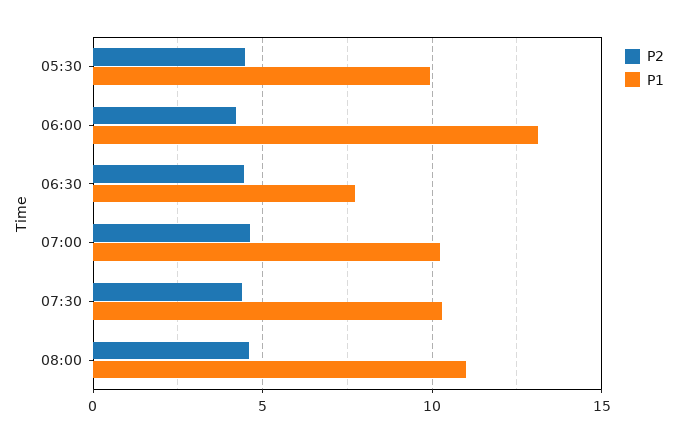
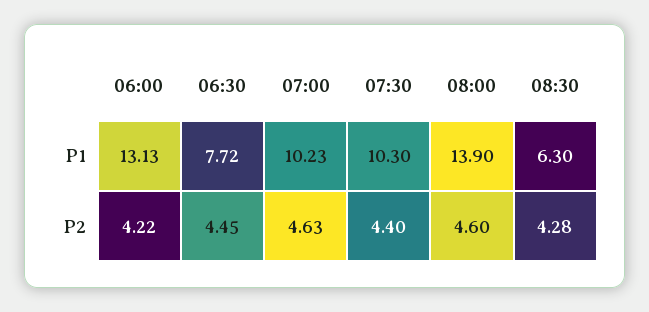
P2, 05:30: 4.5 -> none
P1, 05:30: 10 -> none
P1, 08:00: 11 -> 13.9
P1, 08:30: none -> 6.3
P2, 08:30: none -> 4.28

